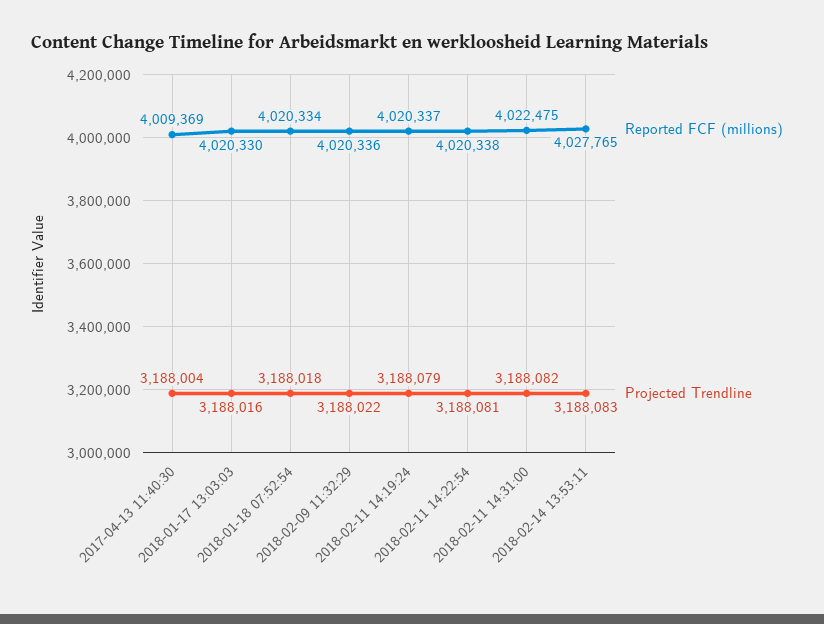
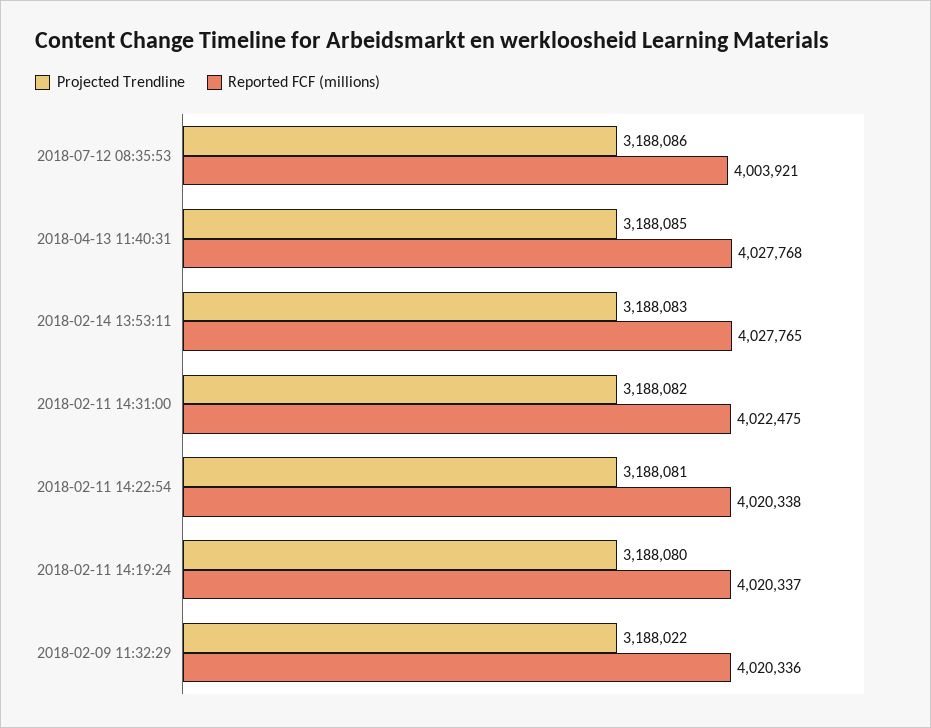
Reported FCF (millions), 2017-04-13 11:40:30: 4009369 -> none
Projected Trendline, 2017-04-13 11:40:30: 3188004 -> none
Reported FCF (millions), 2018-01-17 13:03:03: 4020330 -> none
Projected Trendline, 2018-01-17 13:03:03: 3188016 -> none
Reported FCF (millions), 2018-01-18 07:52:54: 4020334 -> none
Projected Trendline, 2018-01-18 07:52:54: 3188018 -> none
Projected Trendline, 2018-02-11 14:19:24: 3188079 -> 3188080
Projected Trendline, 2018-07-12 08:35:53: none -> 3188086
Reported FCF (millions), 2018-07-12 08:35:53: none -> 4003921
Projected Trendline, 2018-04-13 11:40:31: none -> 3188085
Reported FCF (millions), 2018-04-13 11:40:31: none -> 4027768

